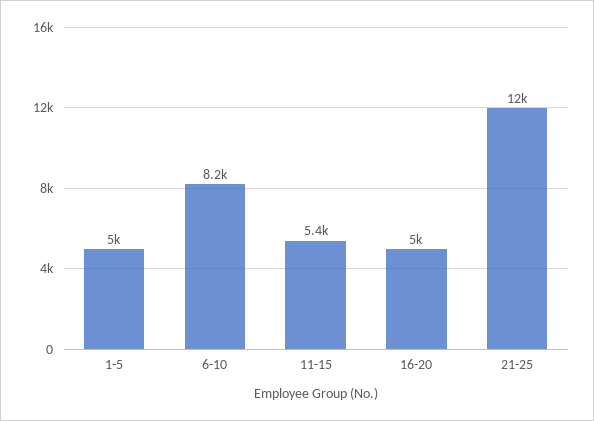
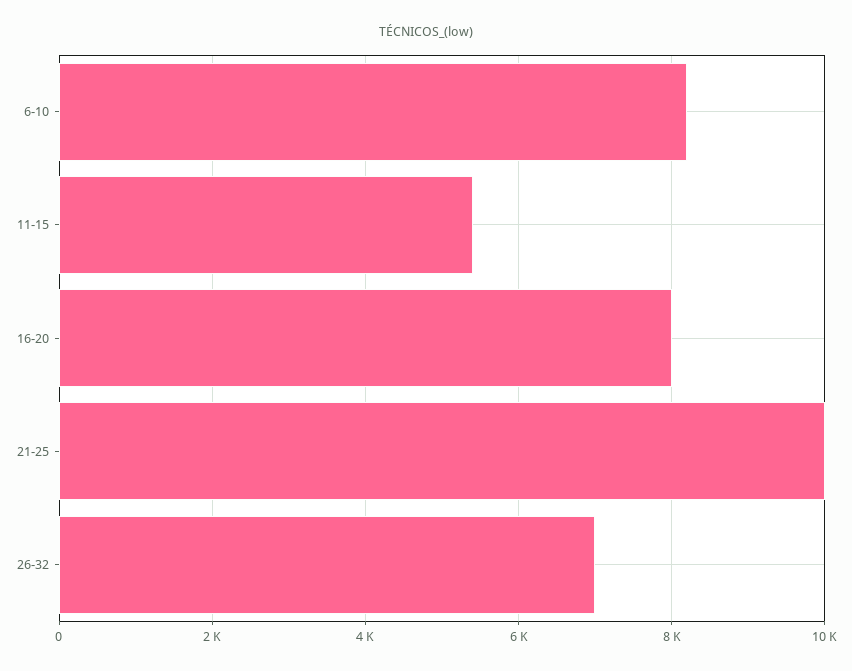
1-5: 5000 -> none
16-20: 5000 -> 8000
21-25: 12000 -> 10000
26-32: none -> 7000

